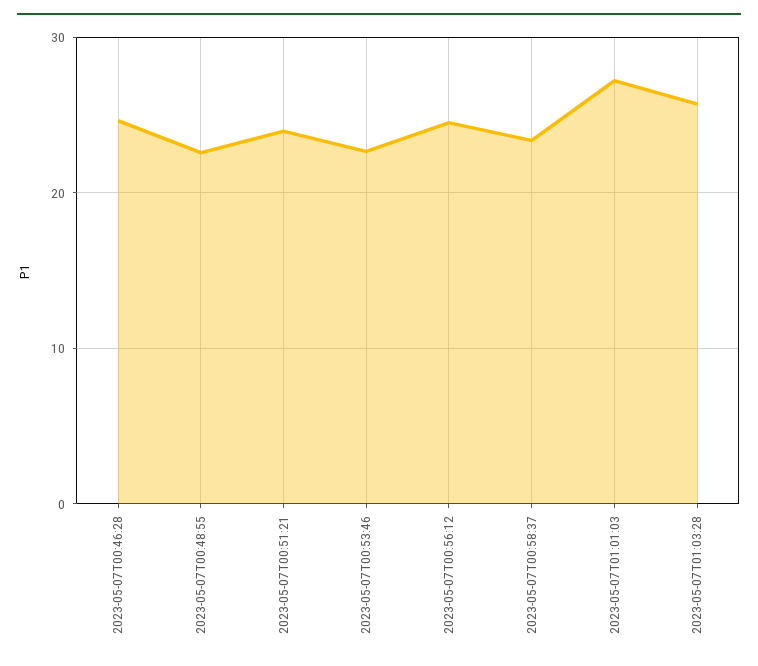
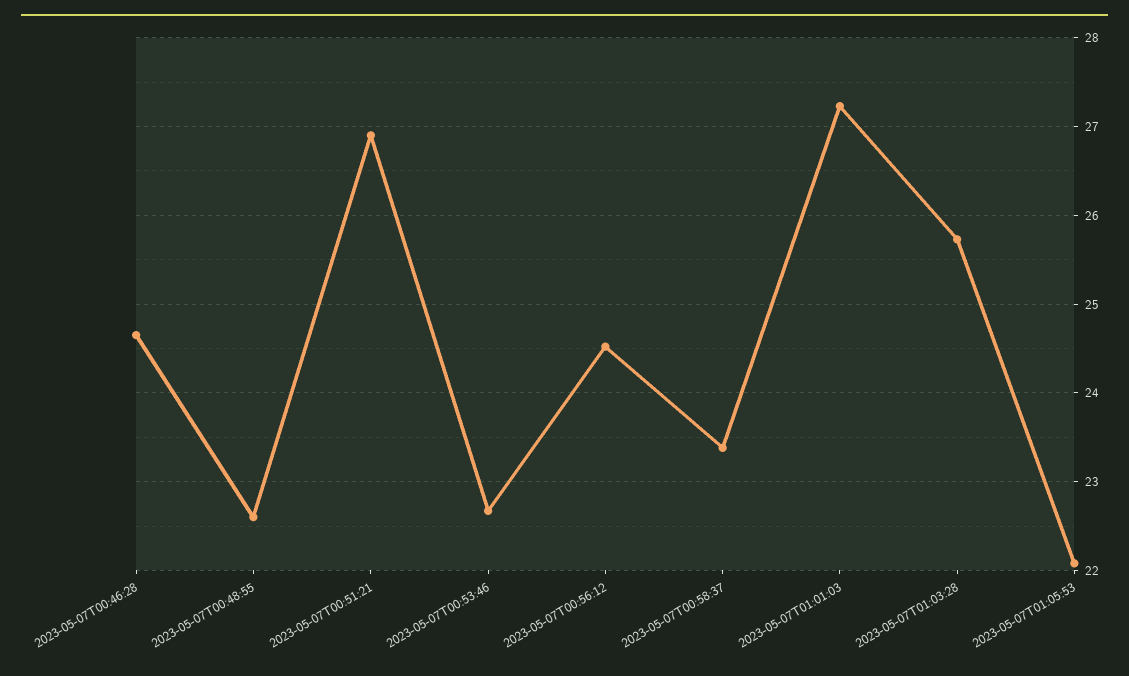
2023-05-07T00:51:21: 24 -> 26.9
2023-05-07T01:05:53: none -> 22.1

